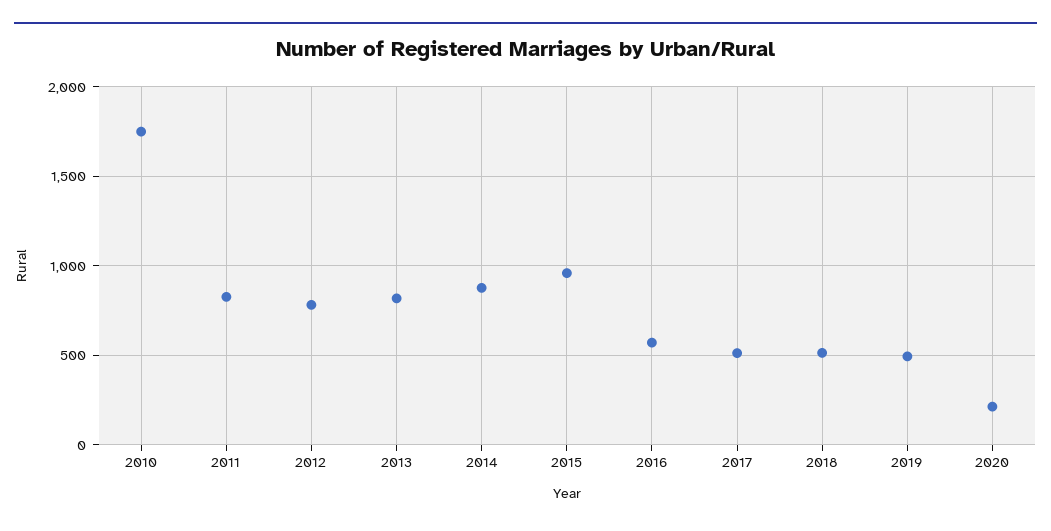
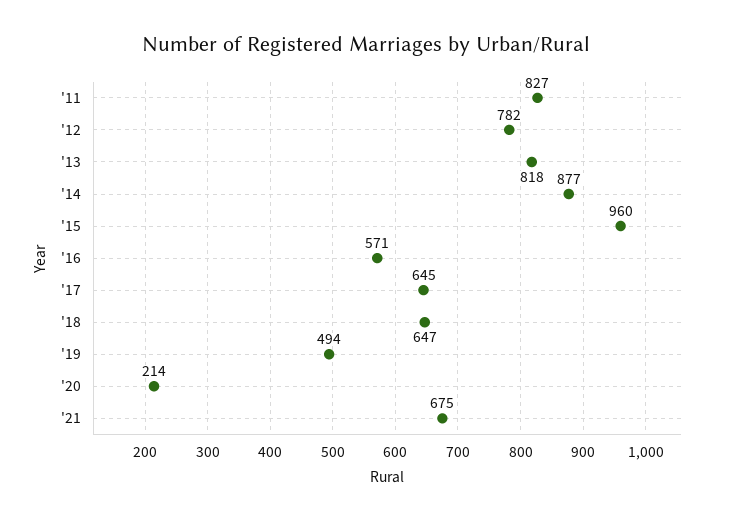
2010: 1750 -> none
2017: 500 -> 645
2018: 500 -> 647
'21: none -> 675

